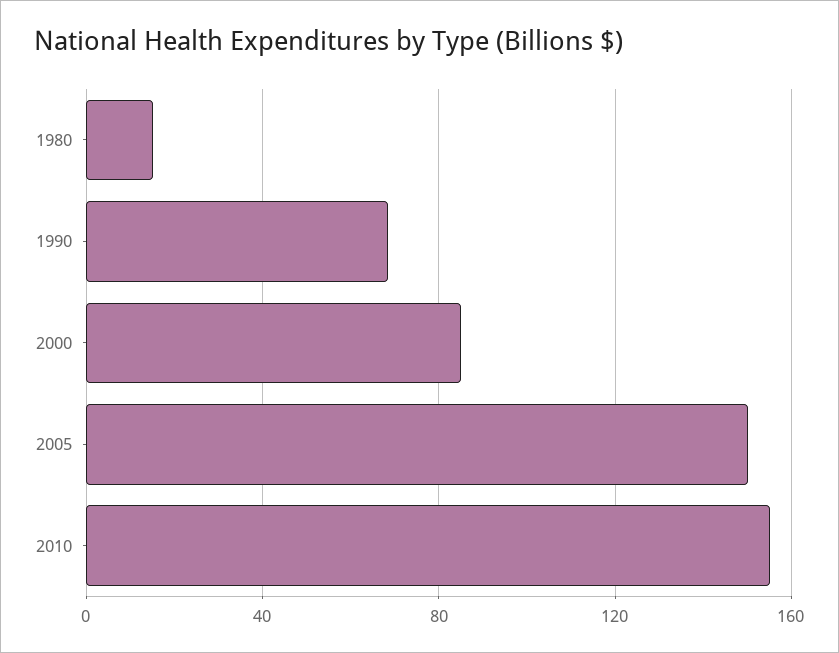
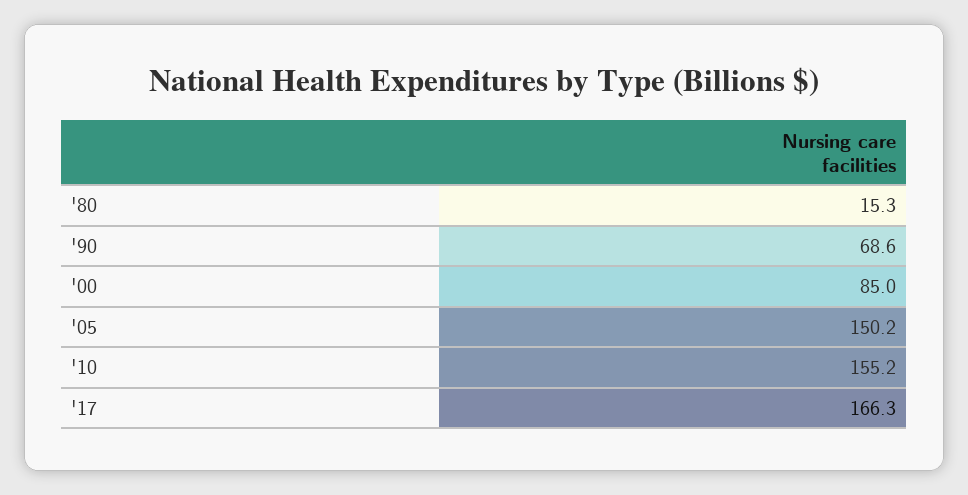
'17: none -> 166.3

